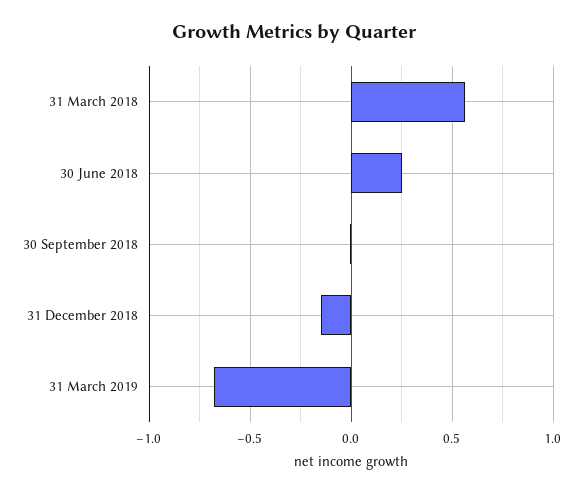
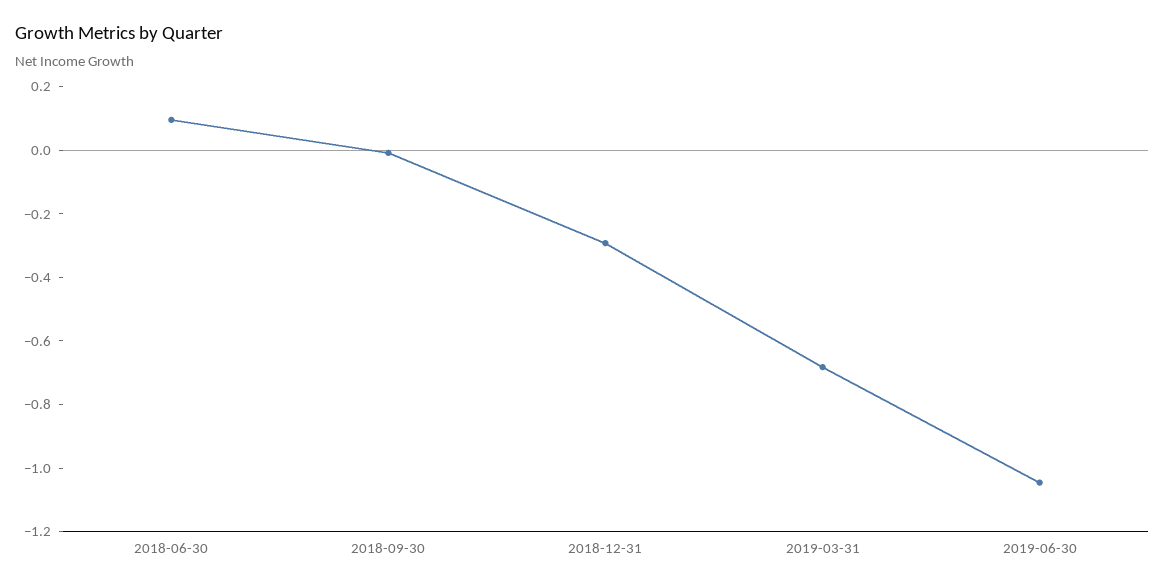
31 March 2018: 0.55 -> none
30 June 2018: 0.25 -> 0.1
31 December 2018: -0.15 -> -0.3
2019-06-30: none -> -1.05

